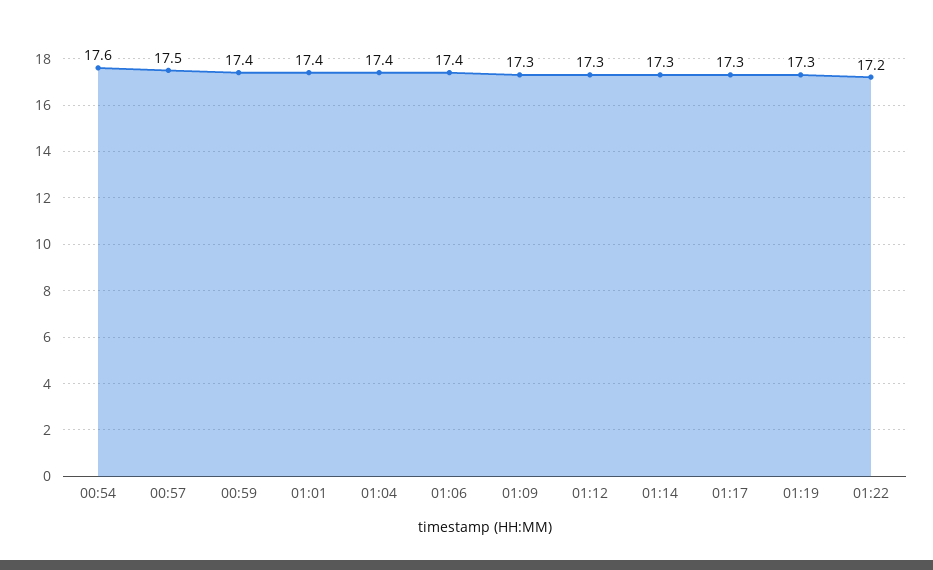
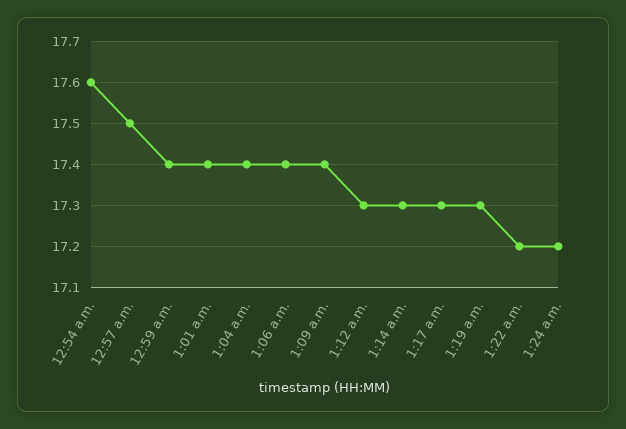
01:09: 17.3 -> 17.4
1:24 a.m.: none -> 17.2

